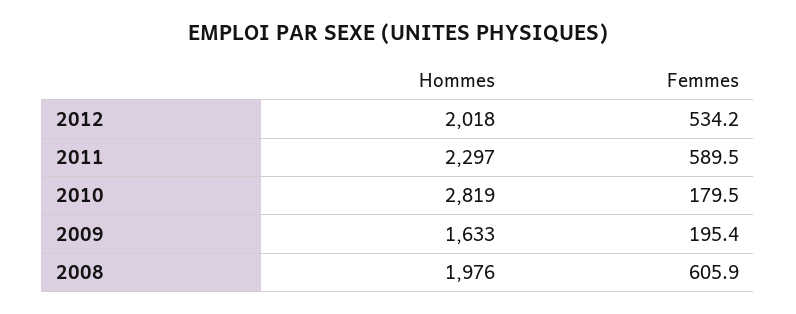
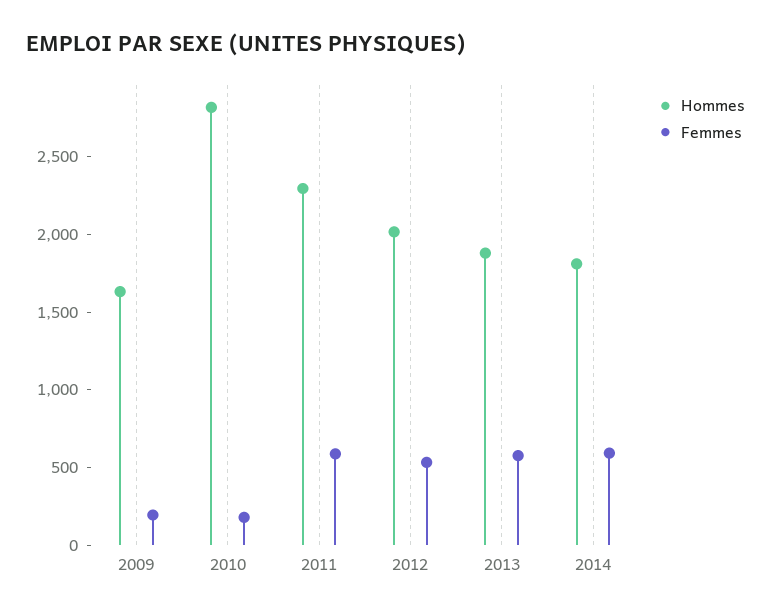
Hommes, 2008: 1976 -> none
Femmes, 2008: 605.9 -> none
Hommes, 2013: none -> 1900
Femmes, 2013: none -> 600
Hommes, 2014: none -> 1800
Femmes, 2014: none -> 600

